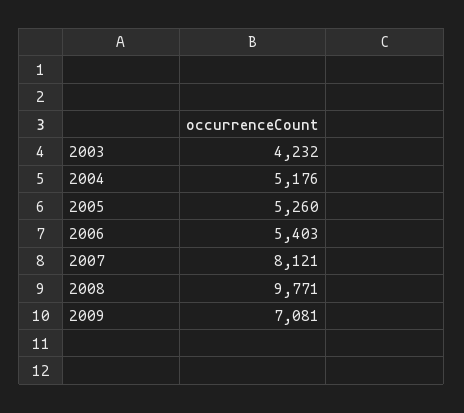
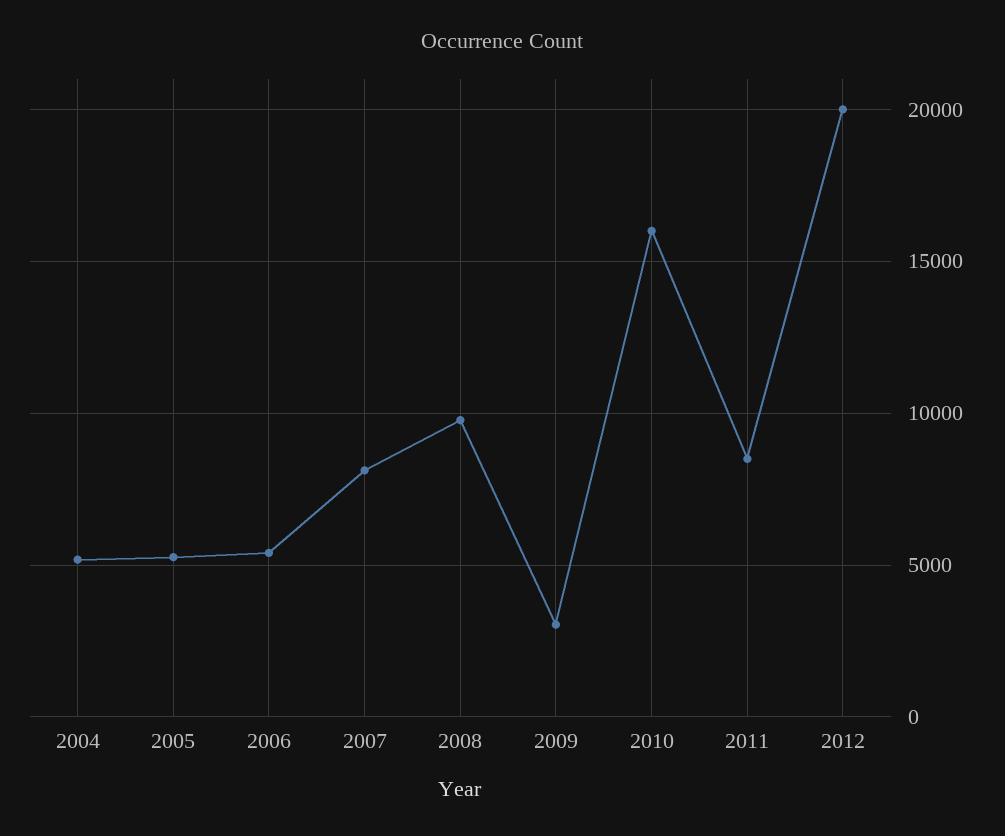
2003: 4232 -> none
2009: 7081 -> 3000
2010: none -> 16000
2011: none -> 8500
2012: none -> 20000

